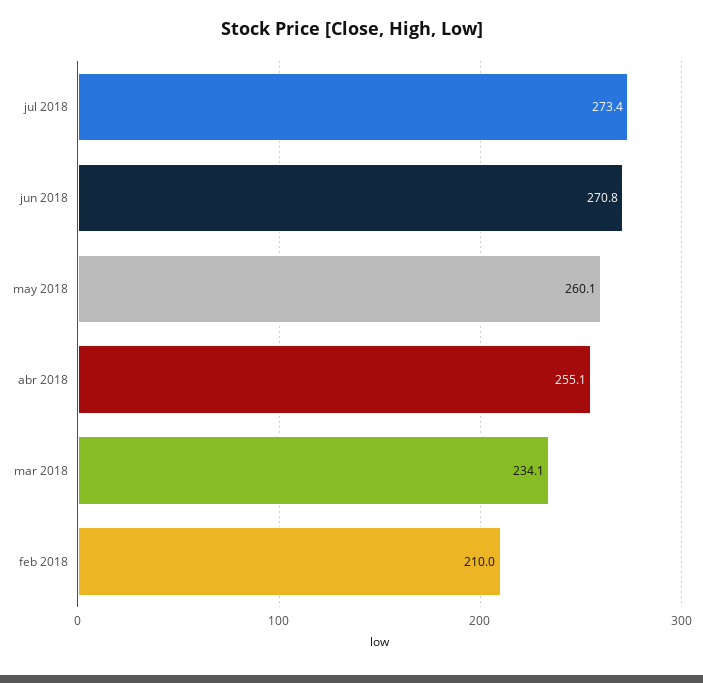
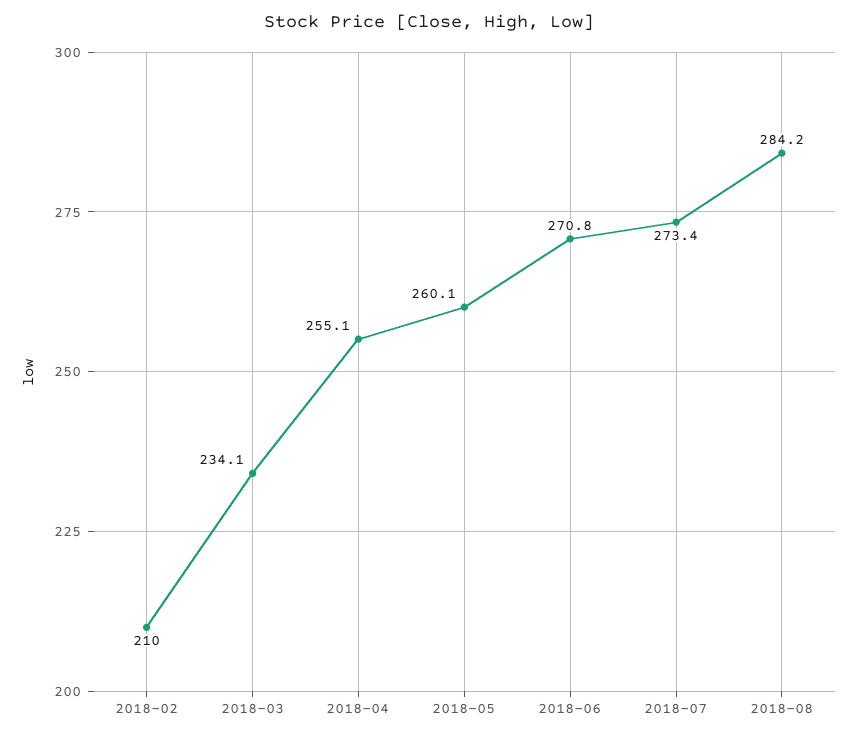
2018-08: none -> 284.2

